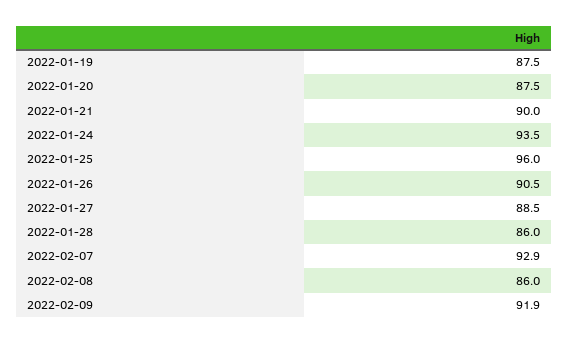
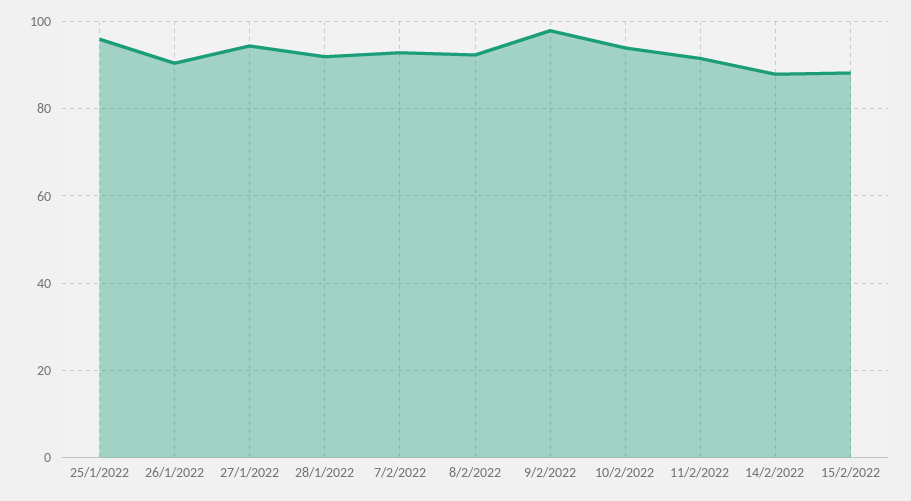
2022-01-19: 87.5 -> none
2022-01-20: 87.5 -> none
2022-01-21: 90 -> none
2022-01-24: 93.5 -> none
2022-01-27: 88.5 -> 94
2022-01-28: 86 -> 92
2022-02-08: 86 -> 92
2022-02-09: 91.9 -> 98
10/2/2022: none -> 94
11/2/2022: none -> 92
14/2/2022: none -> 88
15/2/2022: none -> 88

